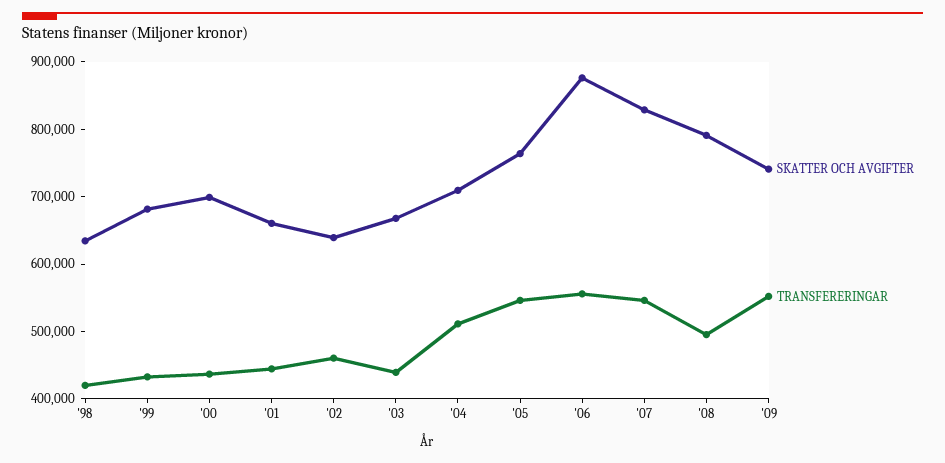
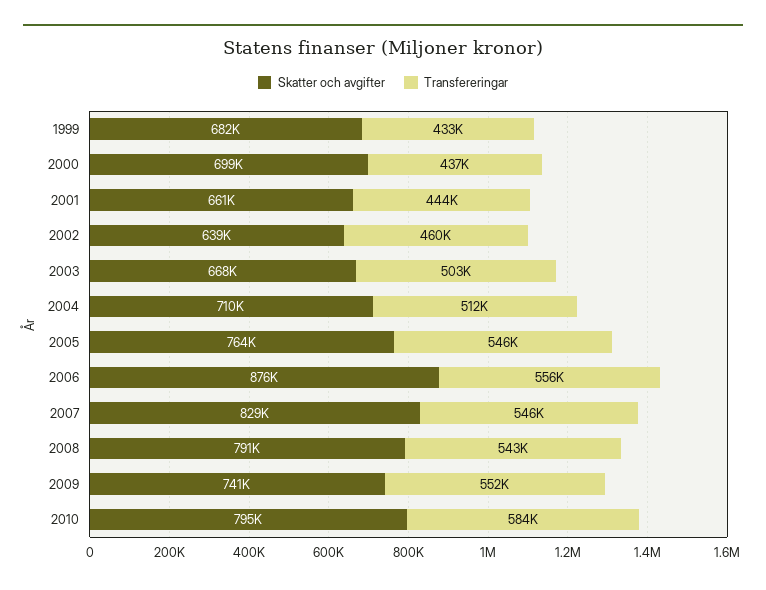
SKATTER OCH AVGIFTER, '98: 640000 -> none
TRANSFERERINGAR, '98: 420000 -> none
TRANSFERERINGAR, '03: 440000 -> 503000
TRANSFERERINGAR, '08: 500000 -> 543000
SKATTER OCH AVGIFTER, 2010: none -> 795000
TRANSFERERINGAR, 2010: none -> 584000

